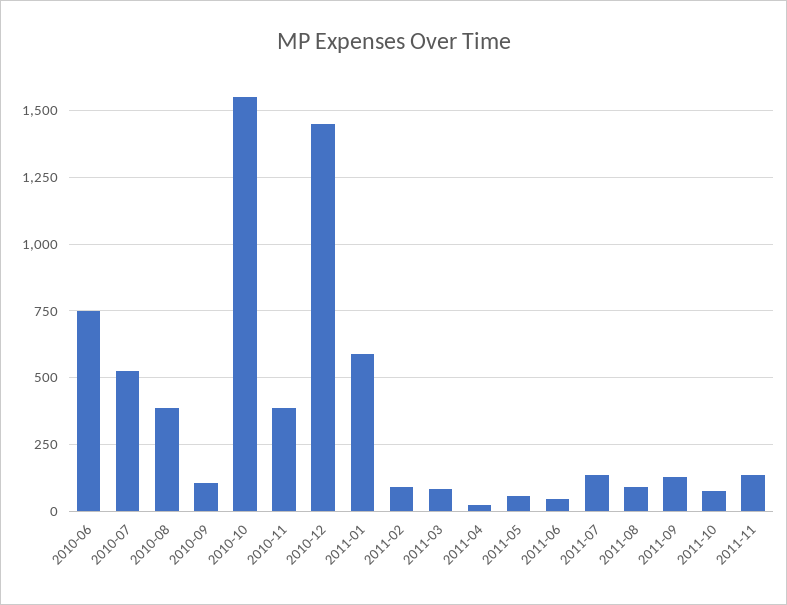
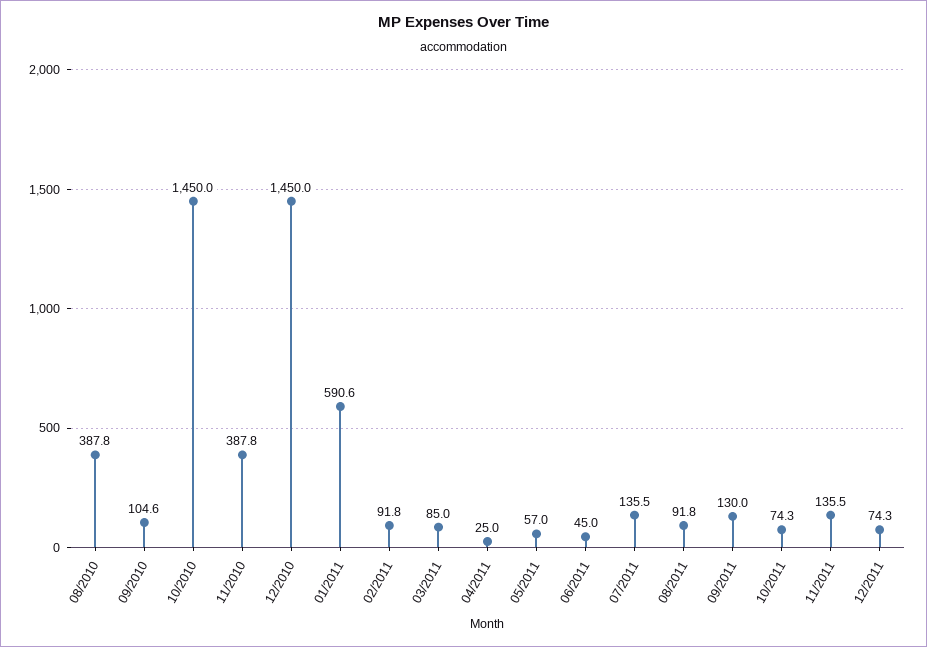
2010-06: 750 -> none
2010-07: 525 -> none
2010-10: 1550 -> 1450
12/2011: none -> 74.3

